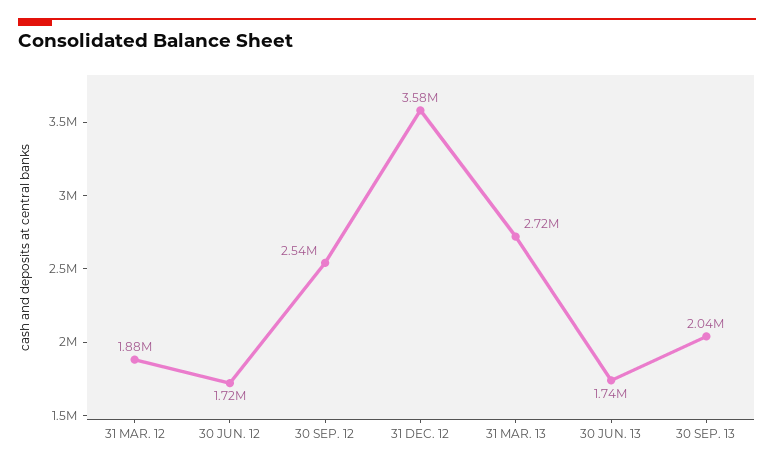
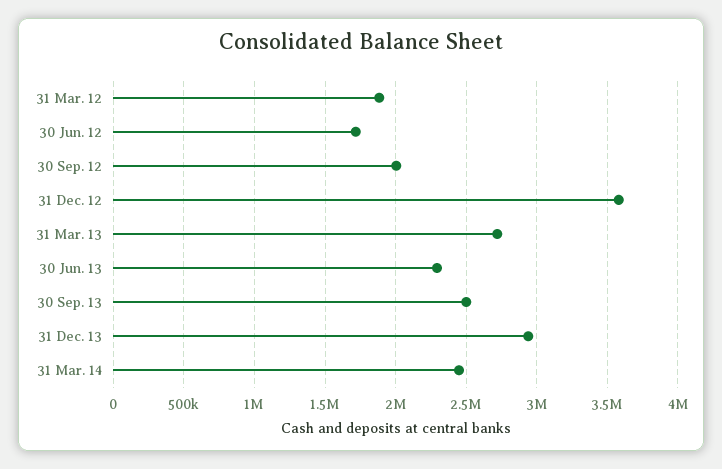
30 SEP. 12: 2540000 -> 2000000
30 JUN. 13: 1740000 -> 2300000
30 SEP. 13: 2040000 -> 2500000
31 Dec. 13: none -> 2950000
31 Mar. 14: none -> 2450000

